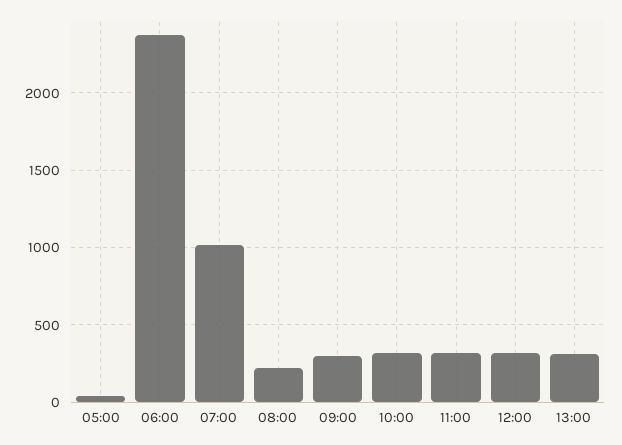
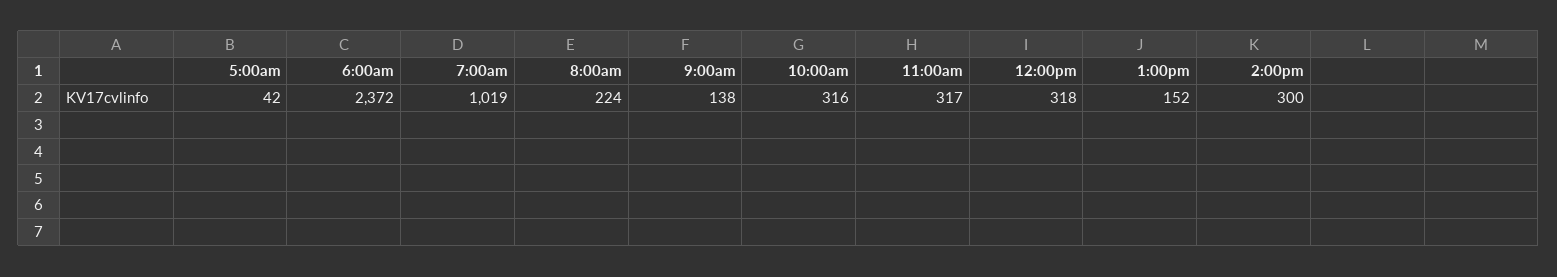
09:00: 300 -> 138
13:00: 300 -> 152
2:00pm: none -> 300

